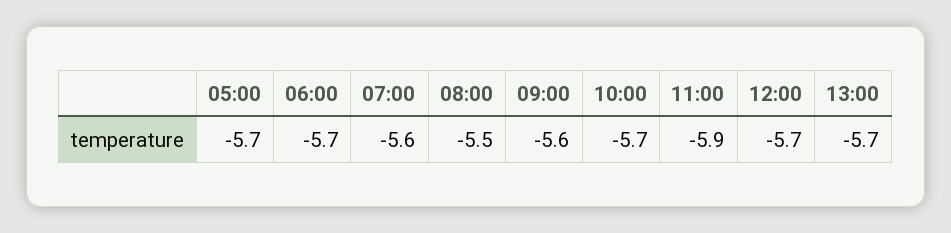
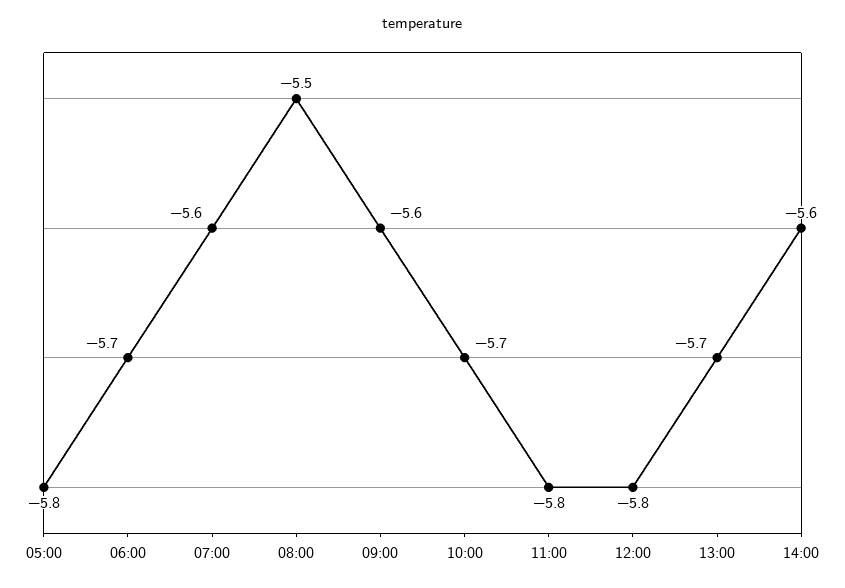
05:00: -5.7 -> -5.8
11:00: -5.9 -> -5.8
12:00: -5.7 -> -5.8
14:00: none -> -5.6

